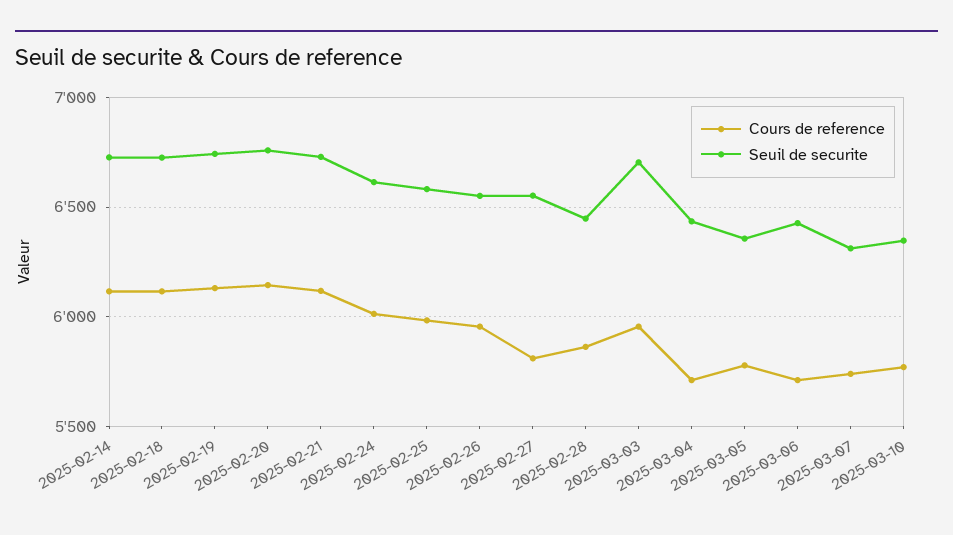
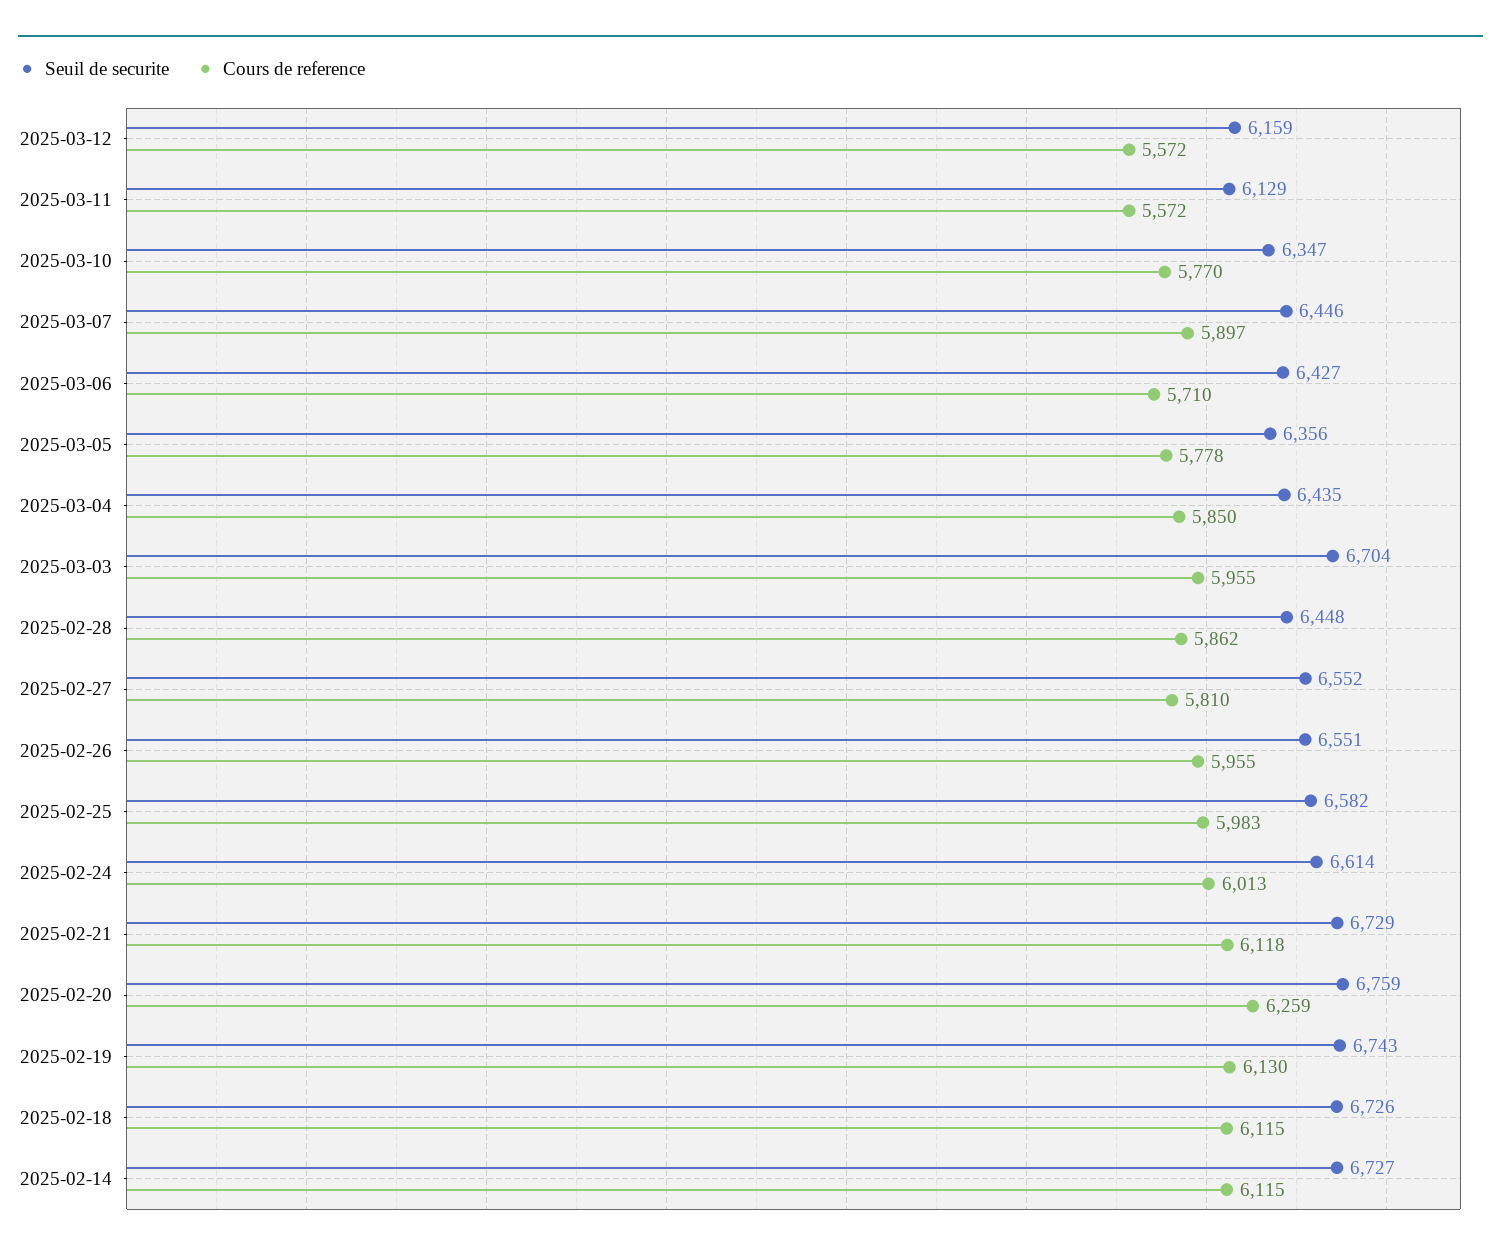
Cours de reference, 2025-02-20: 6150 -> 6259
Cours de reference, 2025-03-04: 5700 -> 5850
Cours de reference, 2025-03-07: 5750 -> 5897
Seuil de securite, 2025-03-07: 6300 -> 6446
Seuil de securite, 2025-03-12: none -> 6159
Cours de reference, 2025-03-12: none -> 5572
Seuil de securite, 2025-03-11: none -> 6129
Cours de reference, 2025-03-11: none -> 5572

